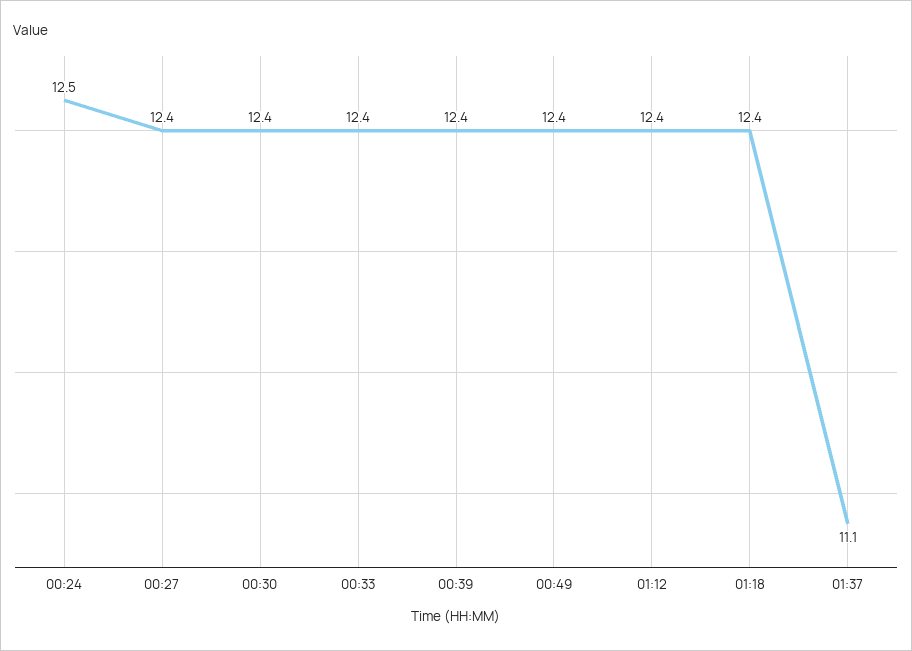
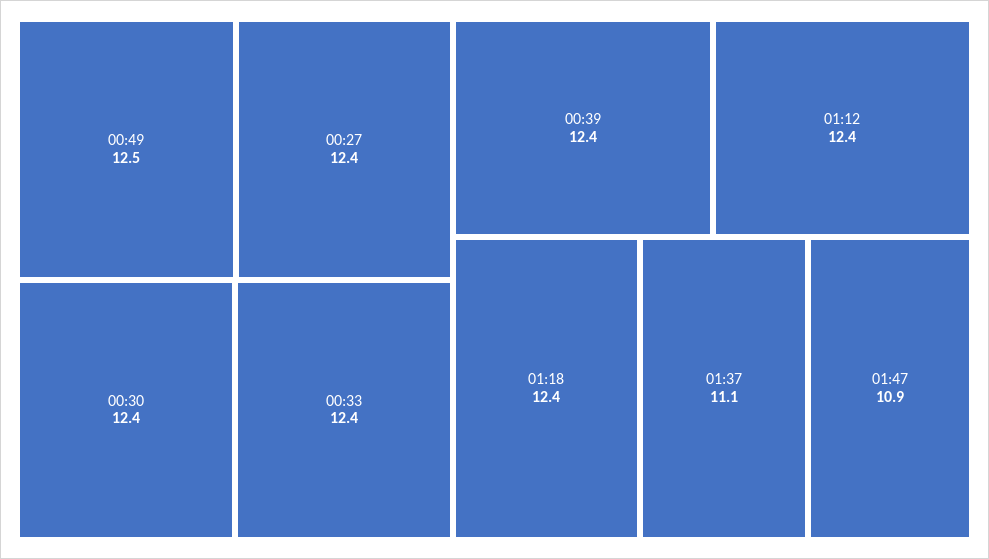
00:24: 12.5 -> none
00:49: 12.4 -> 12.5
01:47: none -> 10.9

